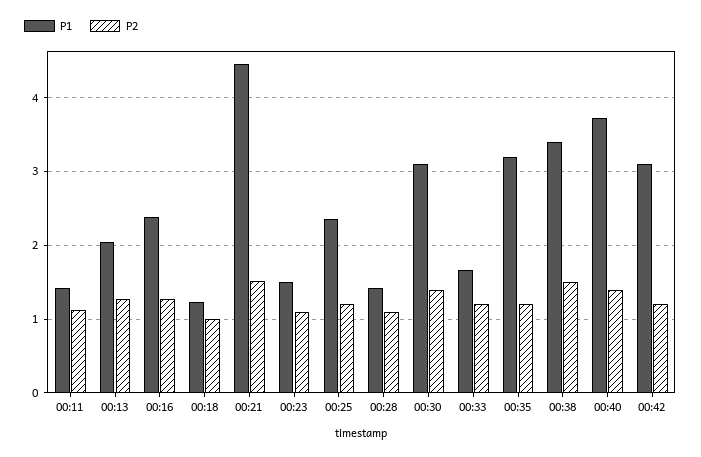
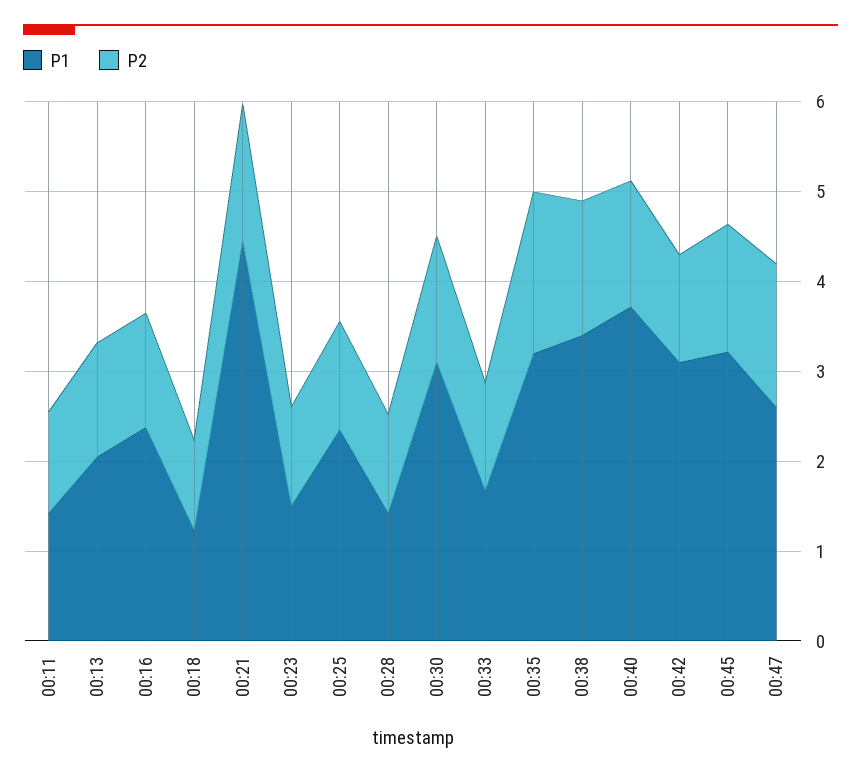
P2, 00:35: 1.2 -> 1.8
P1, 00:45: none -> 3.2
P2, 00:45: none -> 1.4
P1, 00:47: none -> 2.6
P2, 00:47: none -> 1.6

